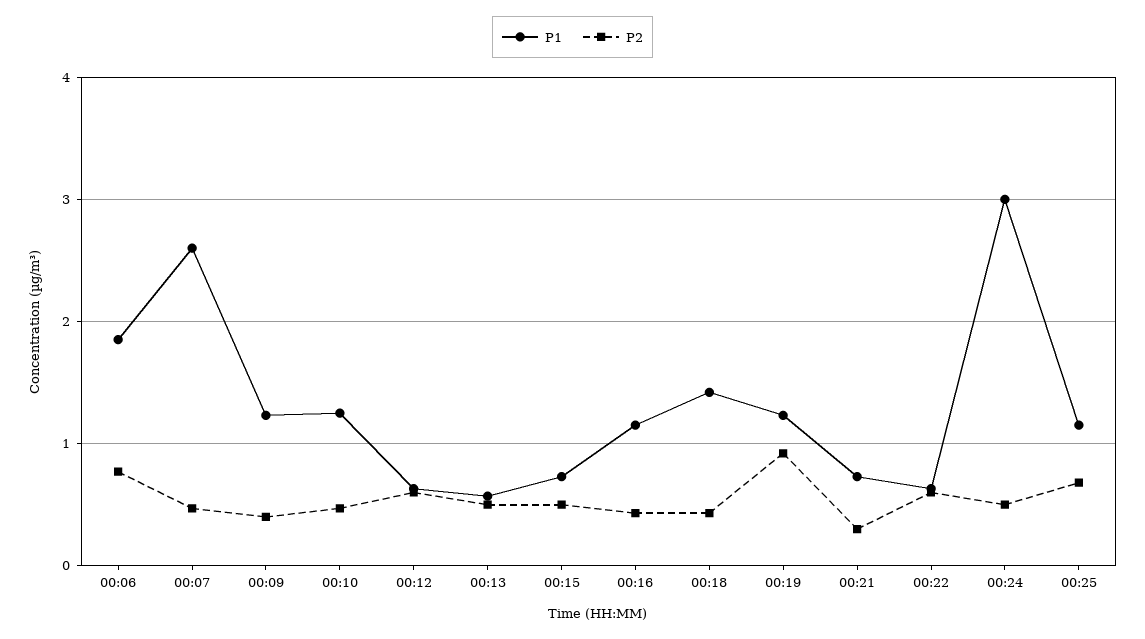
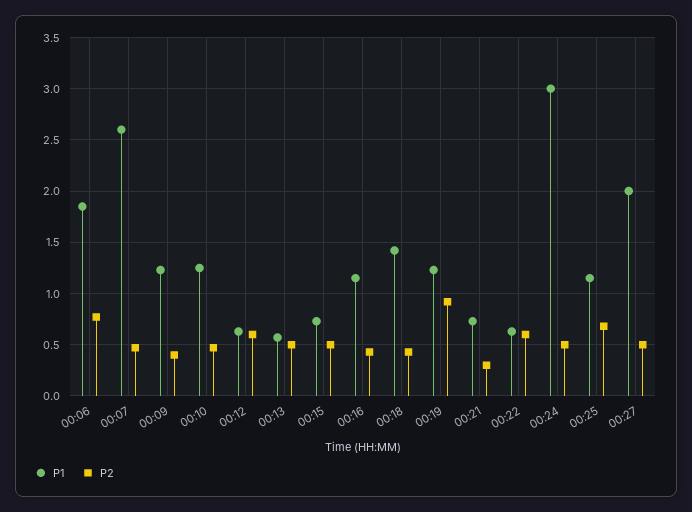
P1, 00:27: none -> 2
P2, 00:27: none -> 0.5

